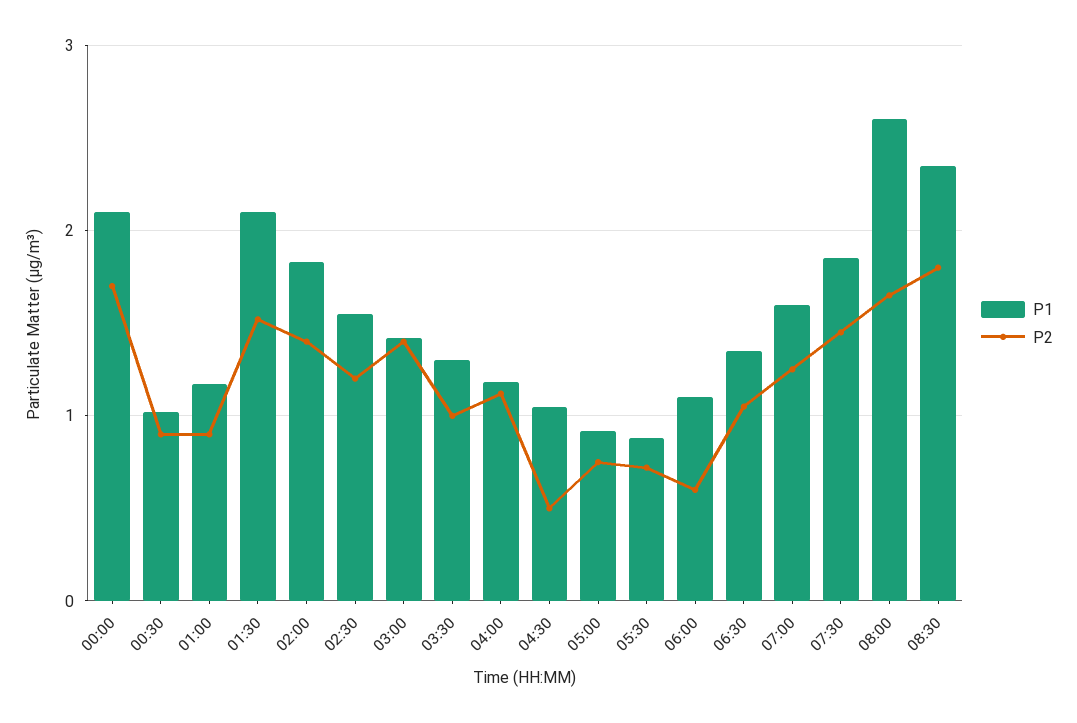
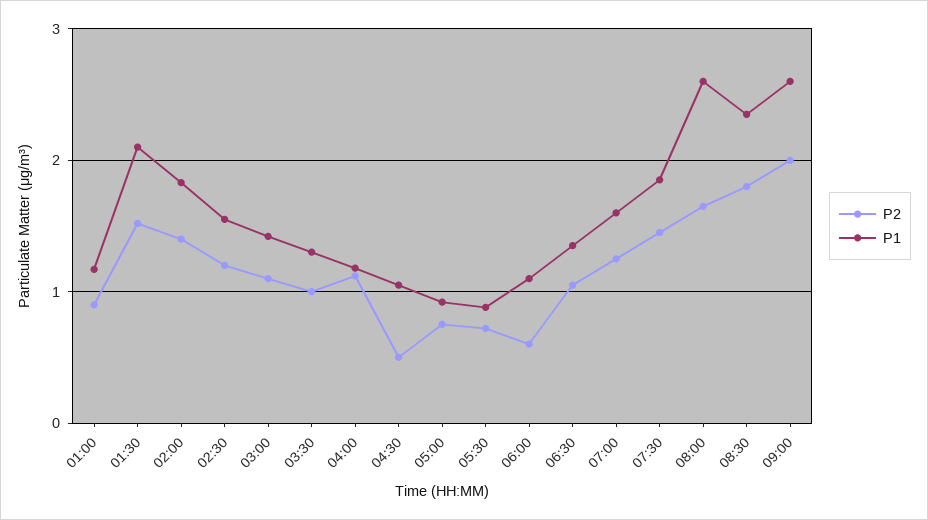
P1, 00:00: 2.1 -> none
P2, 00:00: 1.7 -> none
P1, 00:30: 1 -> none
P2, 00:30: 0.9 -> none
P2, 03:00: 1.4 -> 1.1
P2, 09:00: none -> 2
P1, 09:00: none -> 2.6

